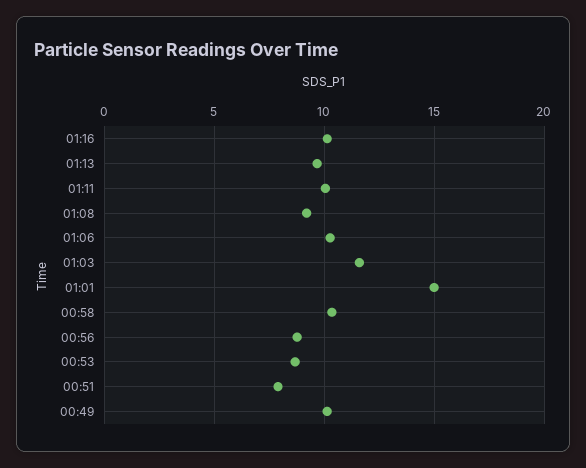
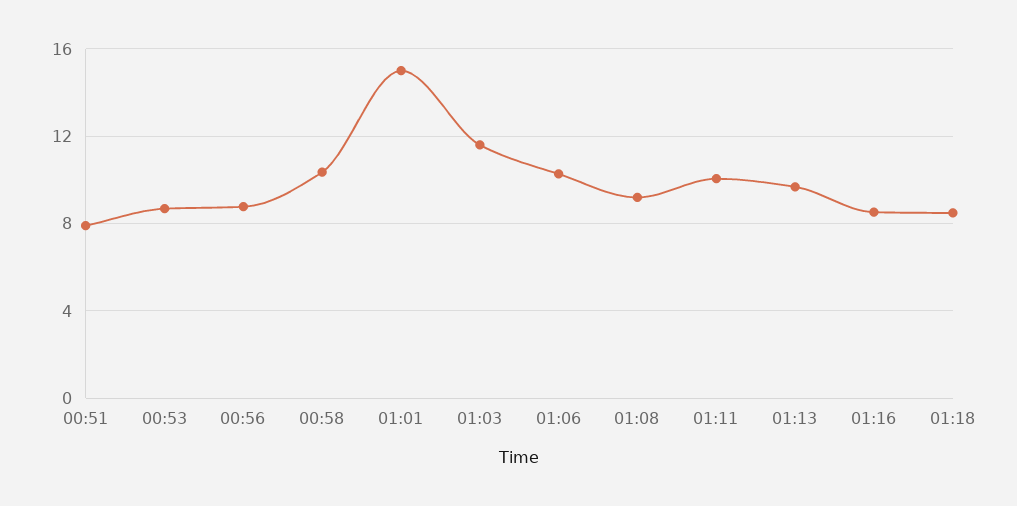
01:16: 10 -> 8.5
00:49: 10 -> none
01:18: none -> 8.5

